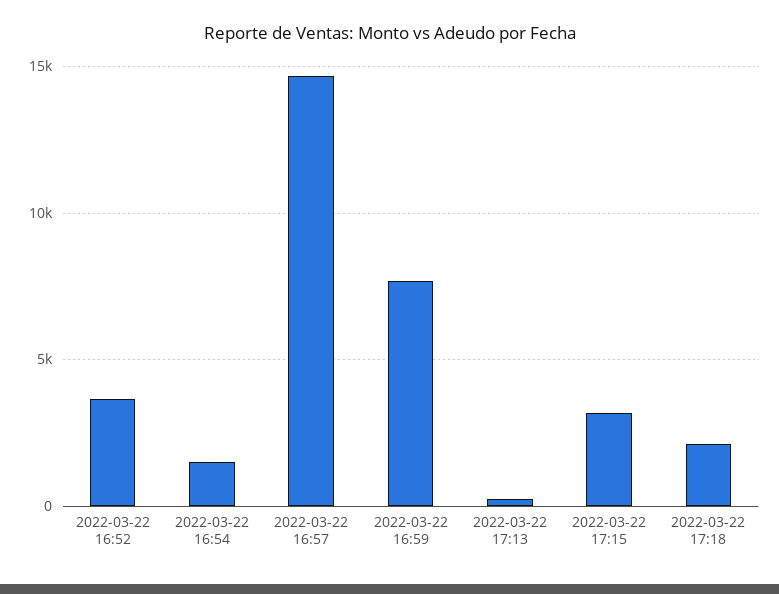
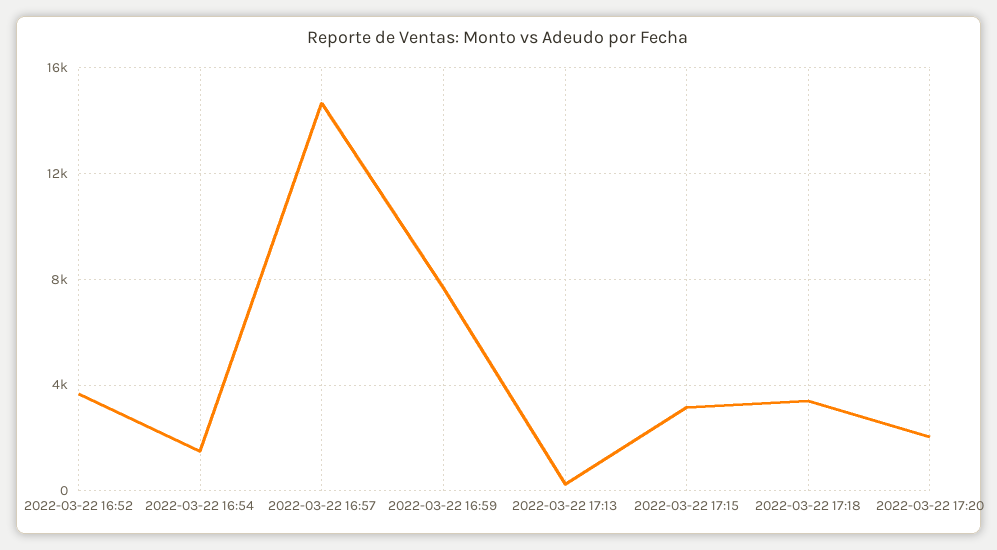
2022-03-22 17:18: 2000 -> 3500
2022-03-22 17:20: none -> 2000

